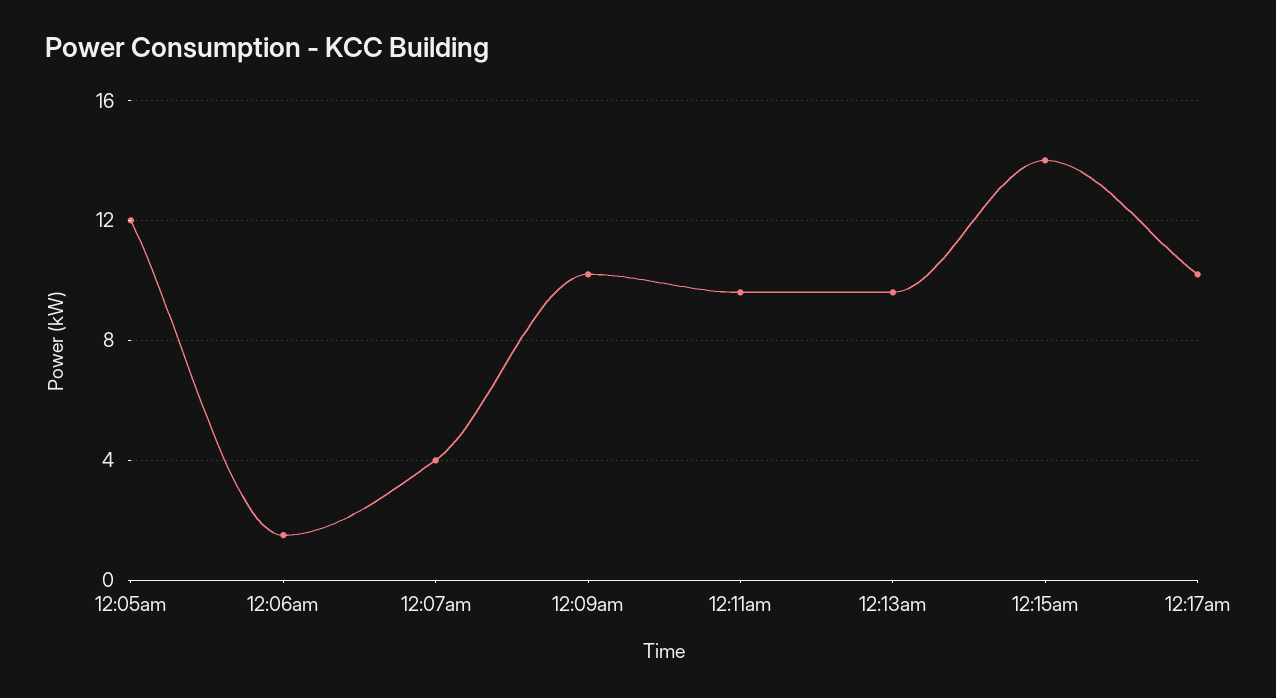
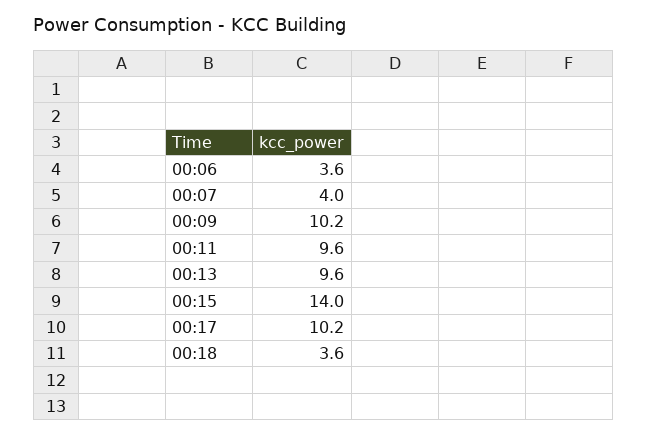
12:05am: 12 -> none
12:06am: 1.5 -> 3.6
00:18: none -> 3.6

